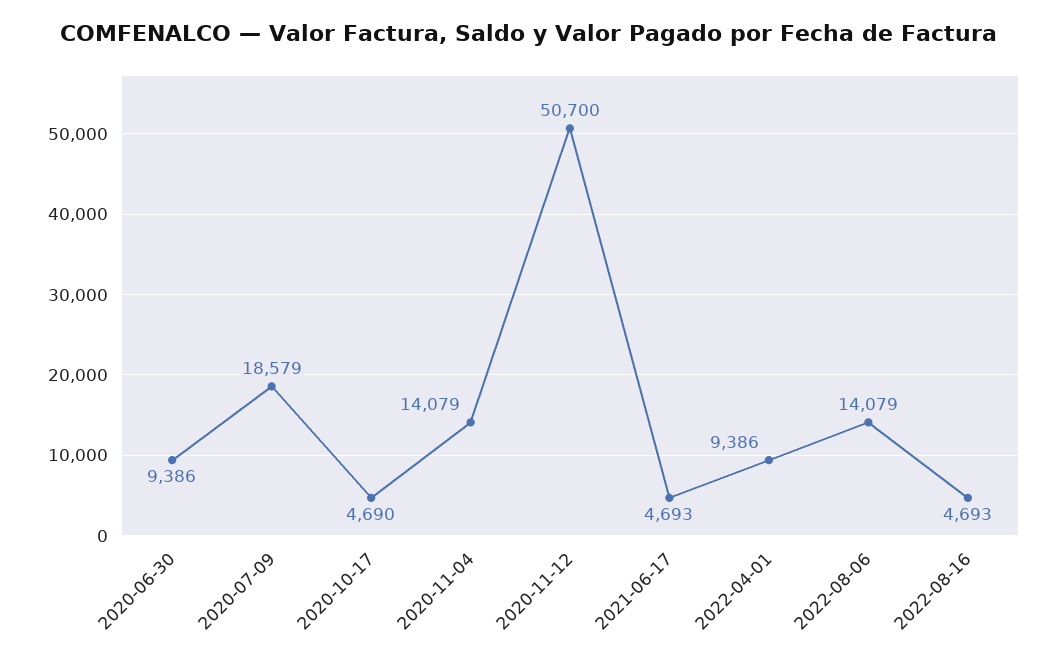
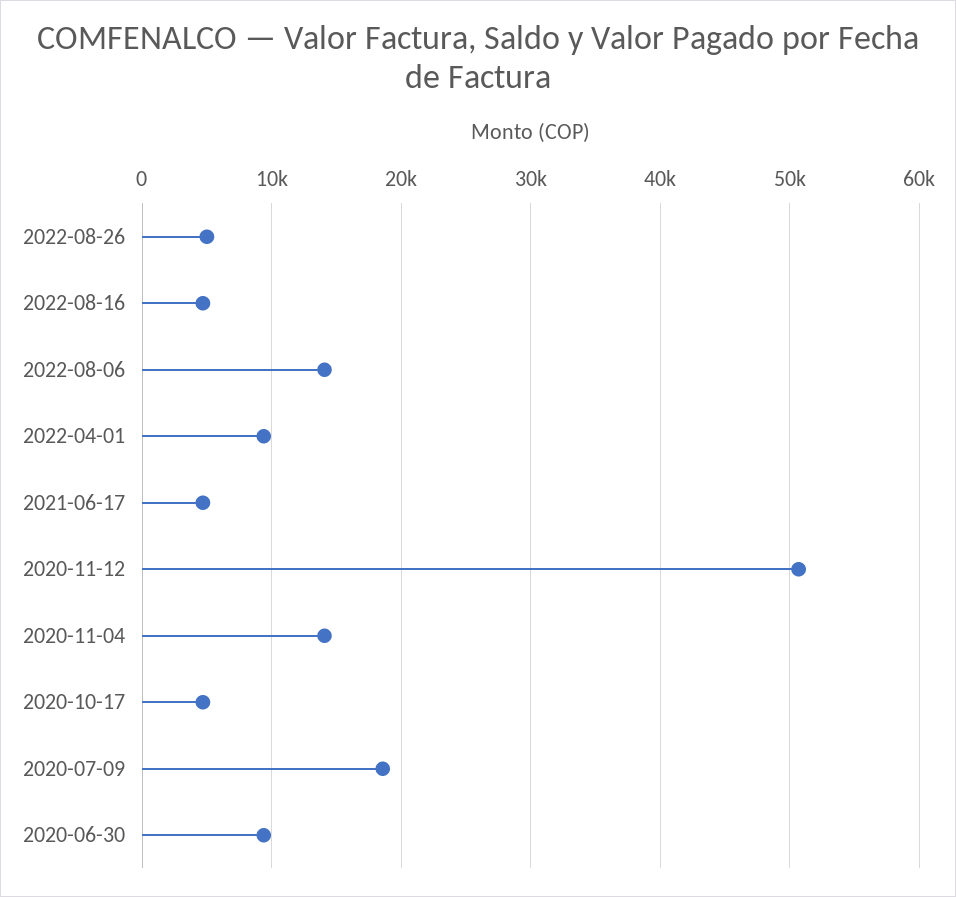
2022-08-26: none -> 5000

